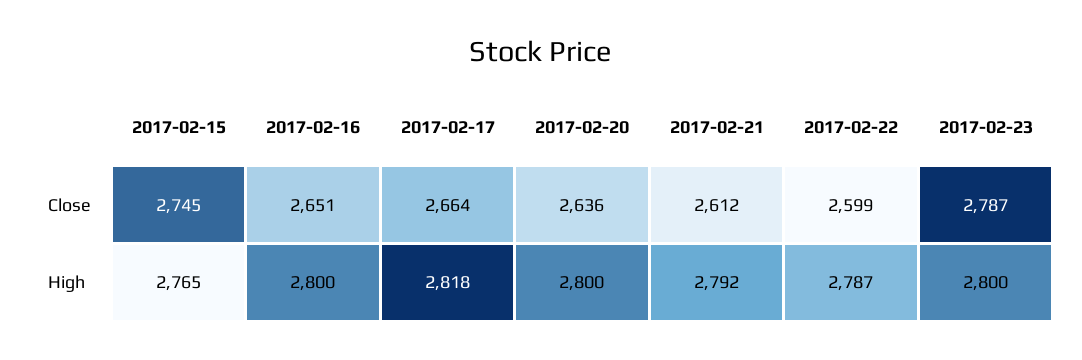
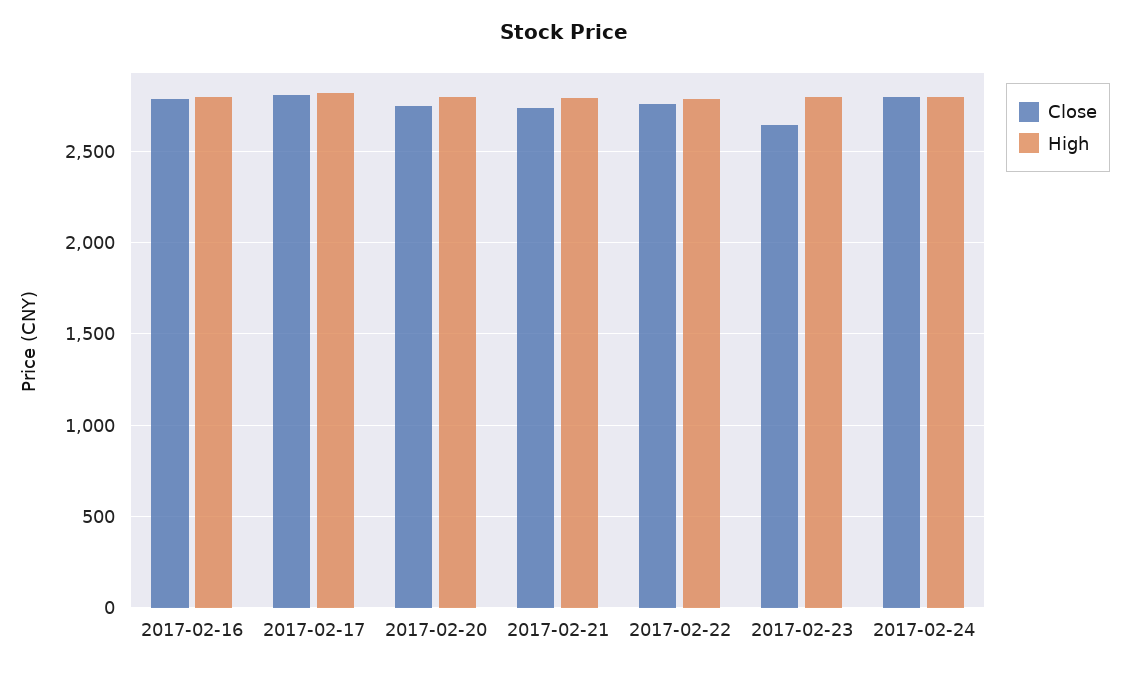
Close, 2017-02-15: 2745 -> none
Close, 2017-02-16: 2651 -> 2800
Close, 2017-02-17: 2664 -> 2800
Close, 2017-02-20: 2636 -> 2750
Close, 2017-02-21: 2612 -> 2750
Close, 2017-02-22: 2599 -> 2750
Close, 2017-02-23: 2787 -> 2650
High, 2017-02-15: 2765 -> none
Close, 2017-02-24: none -> 2800
High, 2017-02-24: none -> 2800

